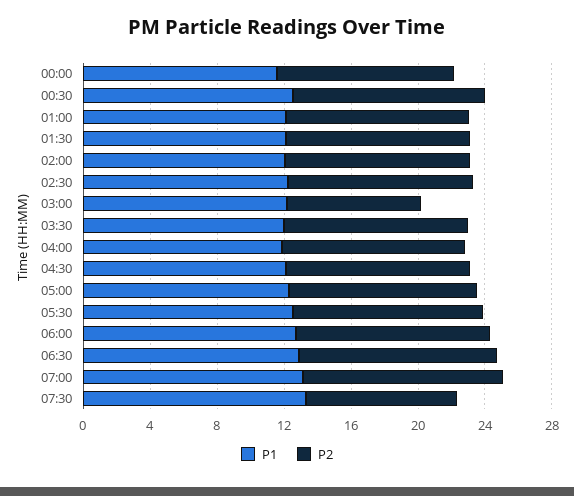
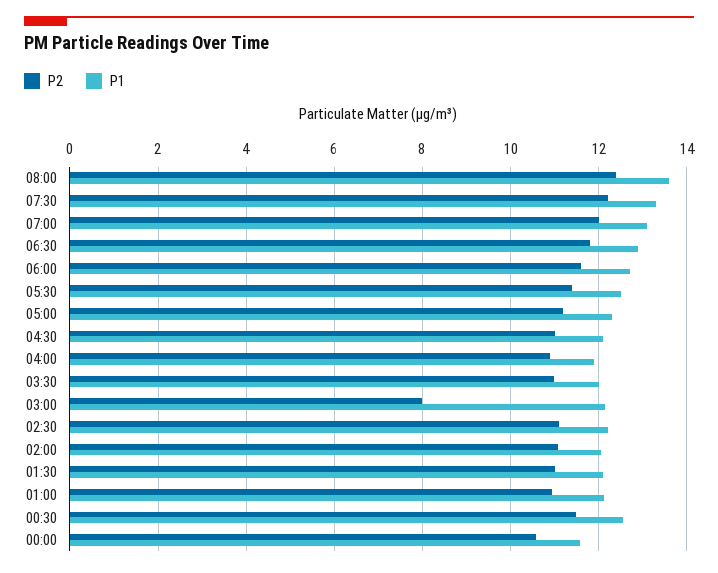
P2, 07:30: 9 -> 12.2
P2, 08:00: none -> 12.4
P1, 08:00: none -> 13.6

